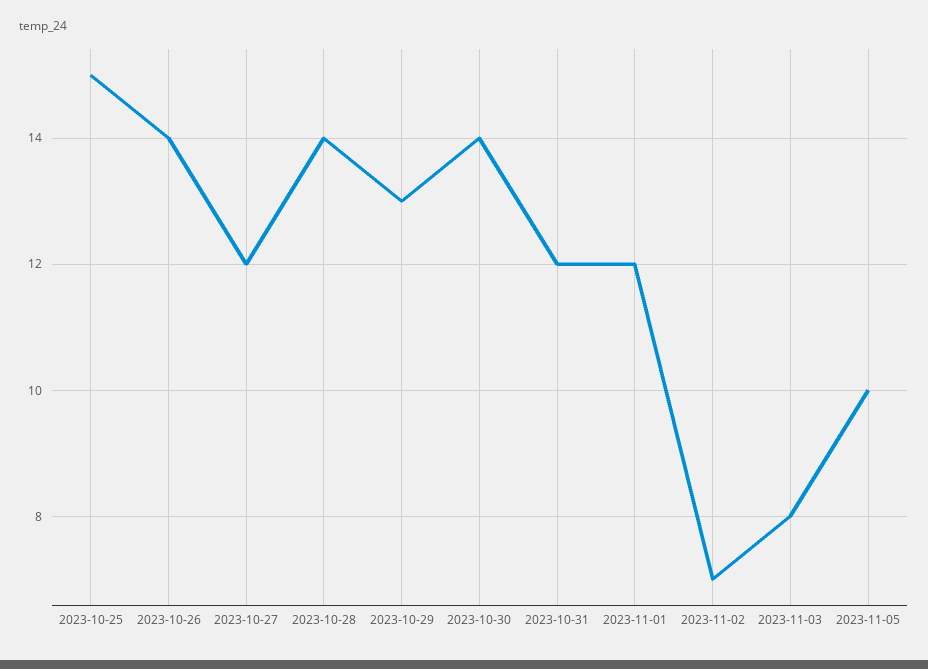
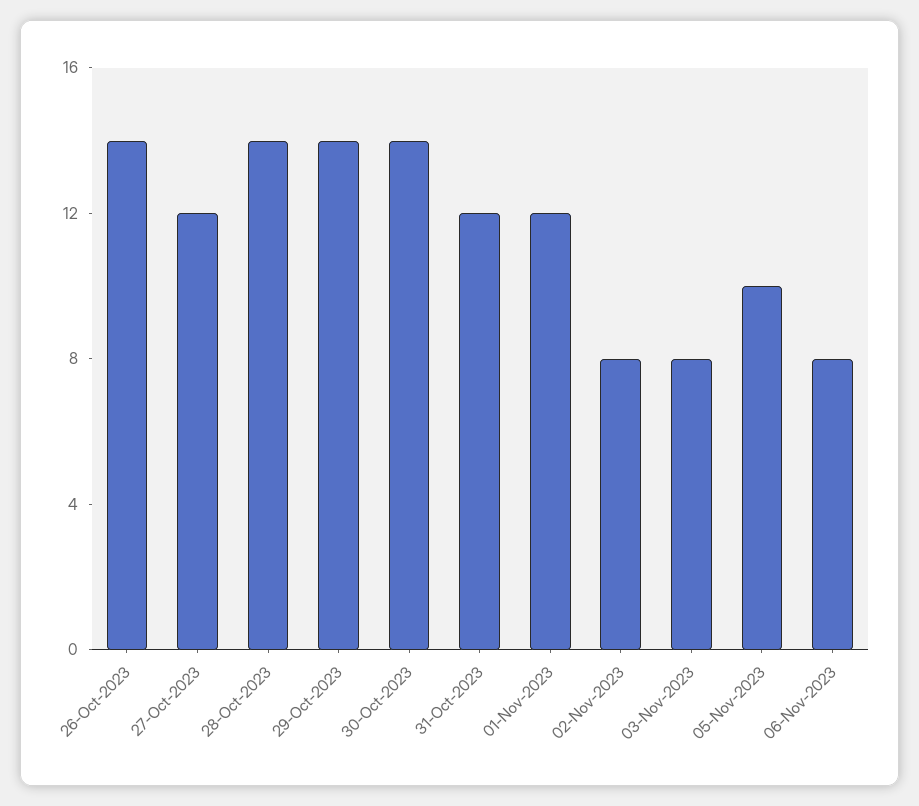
2023-10-25: 15 -> none
2023-10-29: 13 -> 14
2023-11-02: 7 -> 8
06-Nov-2023: none -> 8

